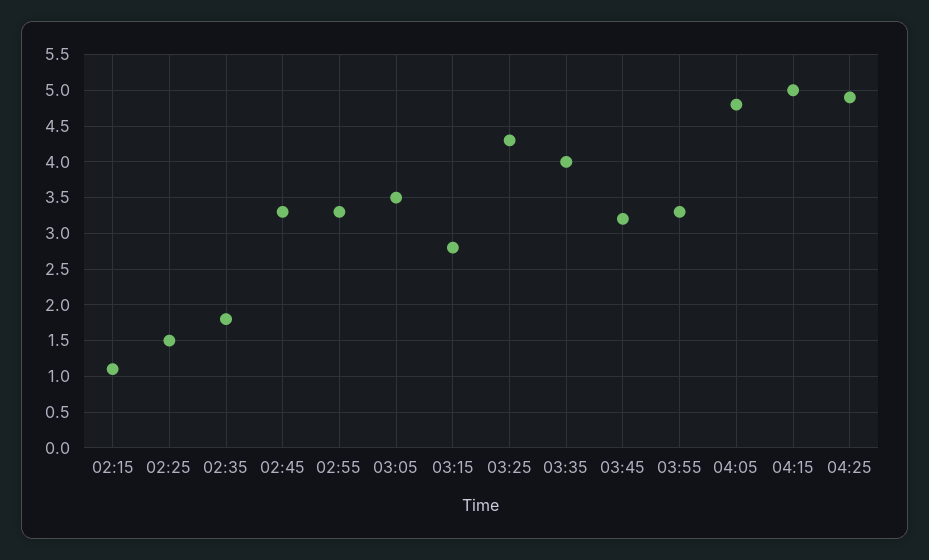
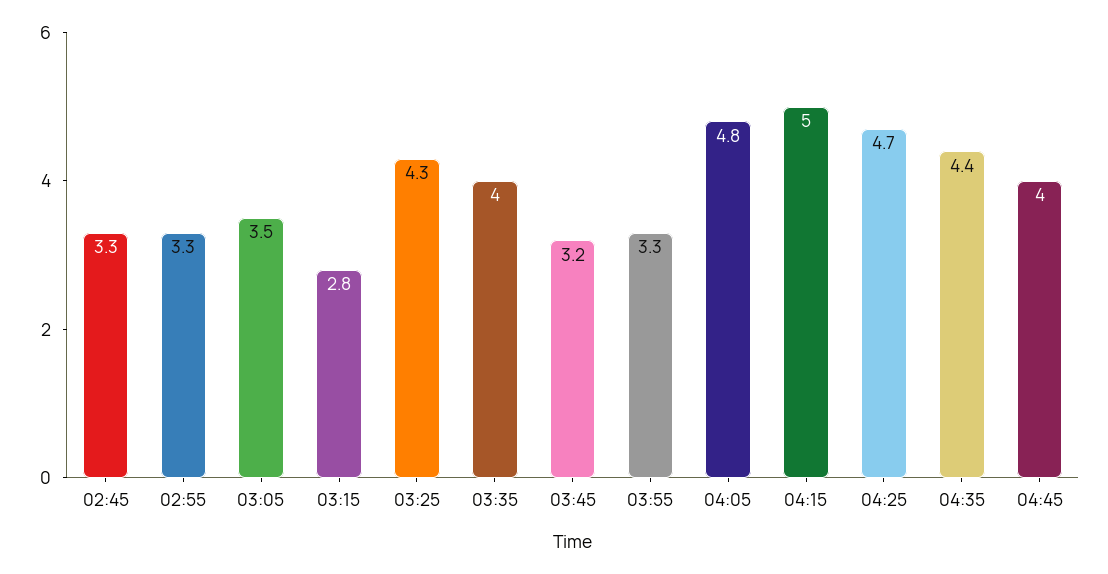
02:15: 1.1 -> none
02:25: 1.5 -> none
02:35: 1.8 -> none
04:25: 4.9 -> 4.7
04:35: none -> 4.4
04:45: none -> 4

